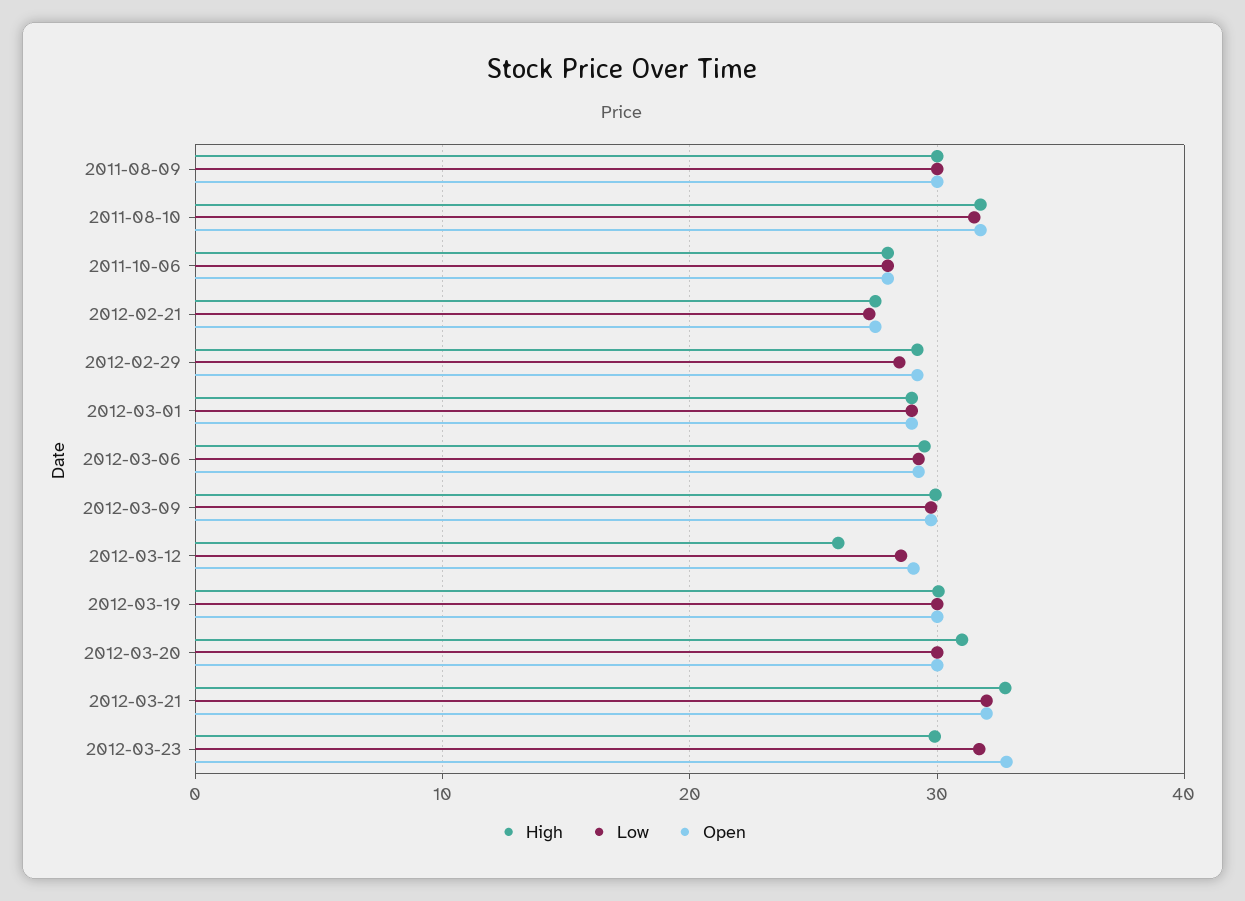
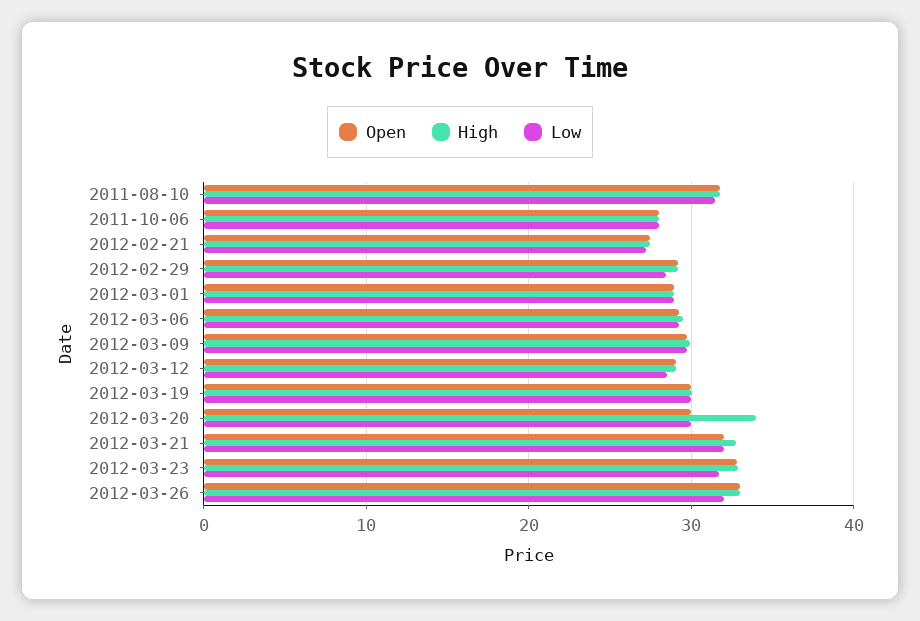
High, 2011-08-09: 30 -> none
Low, 2011-08-09: 30 -> none
Open, 2011-08-09: 30 -> none
High, 2012-03-12: 26 -> 29
High, 2012-03-20: 31 -> 34
High, 2012-03-23: 30 -> 33
Open, 2012-03-26: none -> 33
High, 2012-03-26: none -> 33
Low, 2012-03-26: none -> 32

